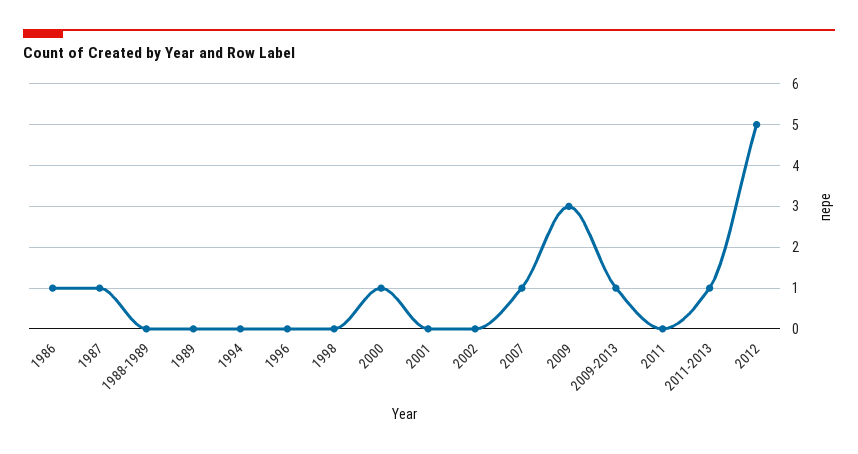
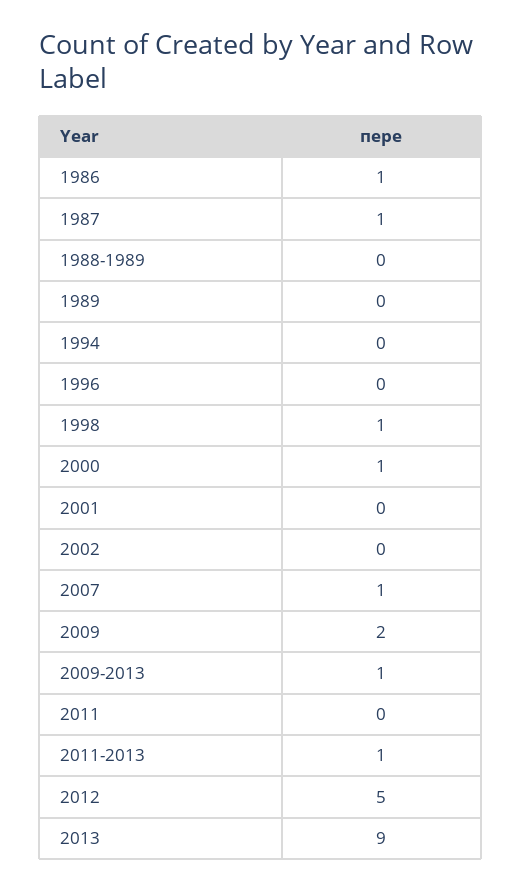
1998: 0 -> 1
2009: 3 -> 2
2013: none -> 9

